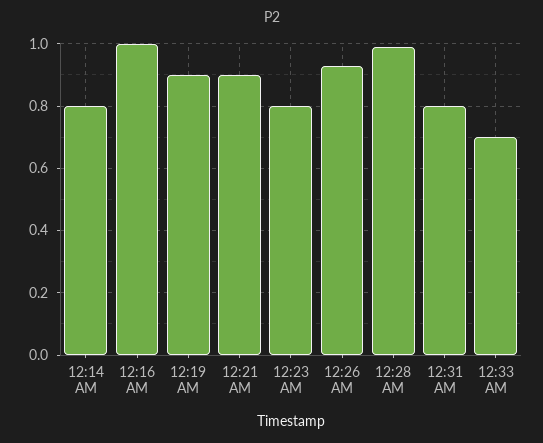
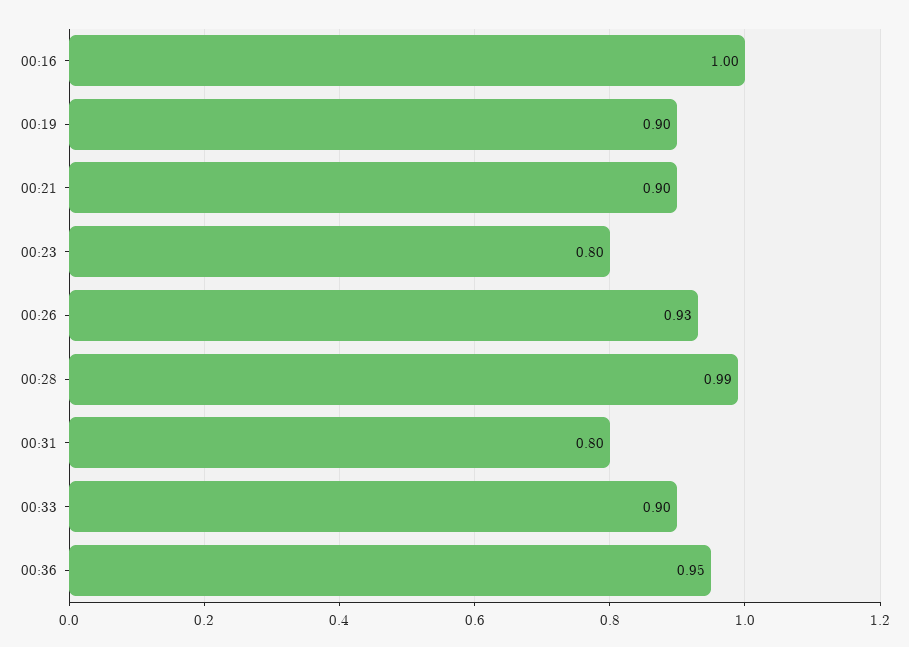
12:14 AM: 0.8 -> none
12:33 AM: 0.7 -> 0.9
00:36: none -> 0.95

